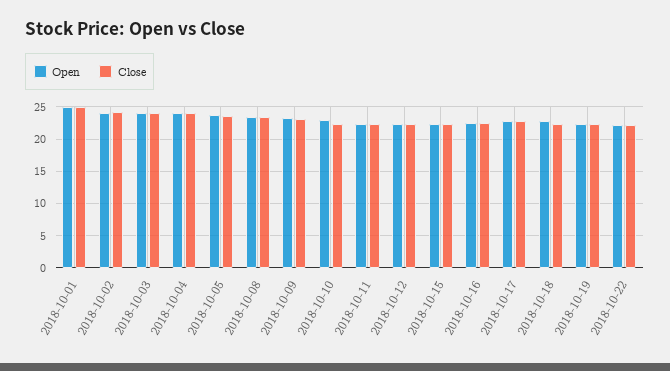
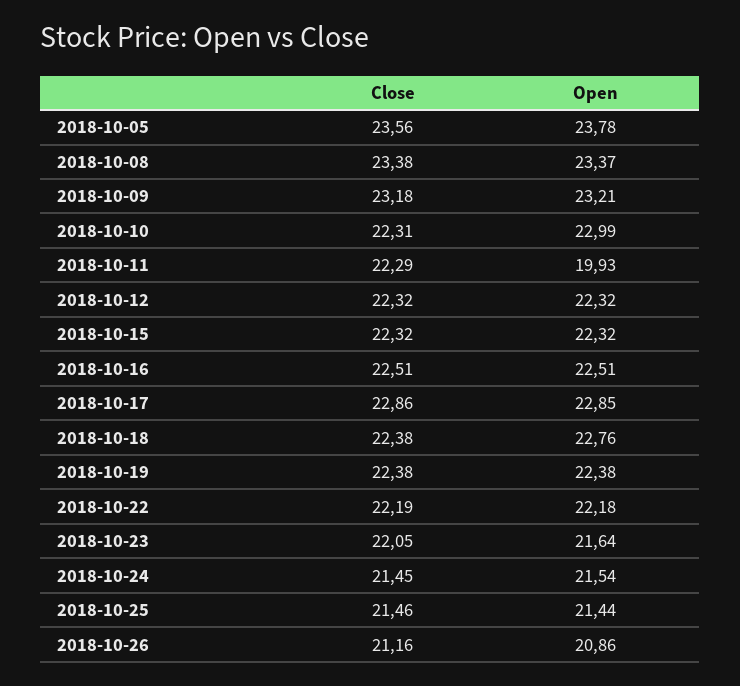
Open, 2018-10-01: 25 -> none
Close, 2018-10-01: 25 -> none
Open, 2018-10-02: 24 -> none
Close, 2018-10-02: 24 -> none
Open, 2018-10-03: 24 -> none
Close, 2018-10-03: 24 -> none
Open, 2018-10-04: 24 -> none
Close, 2018-10-04: 24 -> none
Open, 2018-10-11: 22 -> 19.93
Close, 2018-10-23: none -> 22.05
Open, 2018-10-23: none -> 21.64
Close, 2018-10-24: none -> 21.45
Open, 2018-10-24: none -> 21.54
Close, 2018-10-25: none -> 21.46
Open, 2018-10-25: none -> 21.44
Close, 2018-10-26: none -> 21.16
Open, 2018-10-26: none -> 20.86

